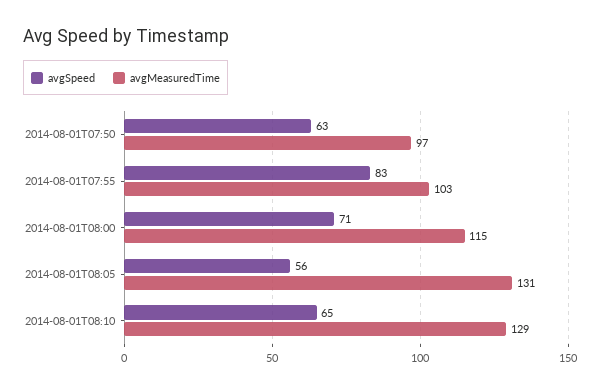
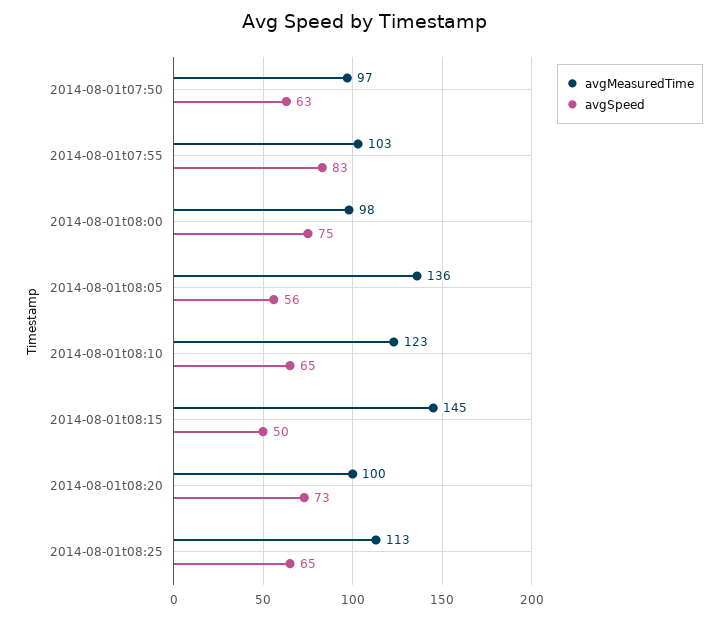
avgSpeed, 2014-08-01T08:00: 71 -> 75
avgMeasuredTime, 2014-08-01T08:00: 115 -> 98
avgMeasuredTime, 2014-08-01T08:05: 131 -> 136
avgMeasuredTime, 2014-08-01T08:10: 129 -> 123
avgMeasuredTime, 2014-08-01t08:15: none -> 145
avgSpeed, 2014-08-01t08:15: none -> 50
avgMeasuredTime, 2014-08-01t08:20: none -> 100
avgSpeed, 2014-08-01t08:20: none -> 73
avgMeasuredTime, 2014-08-01t08:25: none -> 113
avgSpeed, 2014-08-01t08:25: none -> 65

